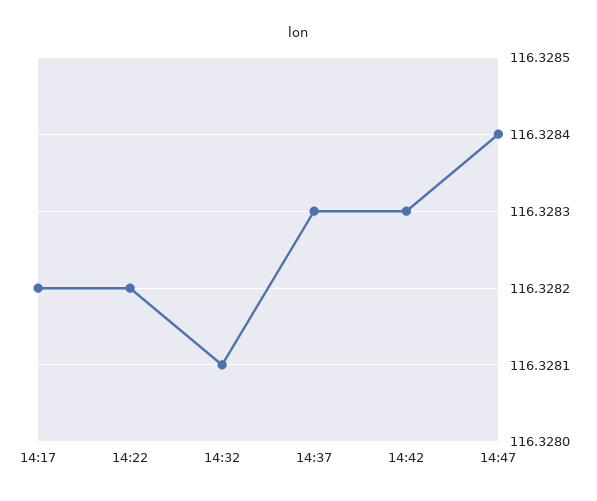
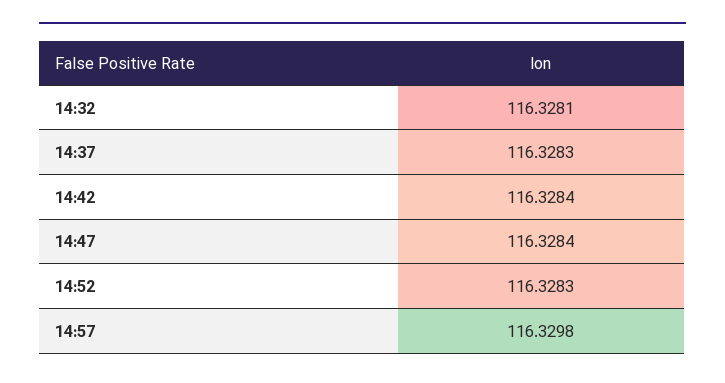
14:17: 116.3282 -> none
14:22: 116.3282 -> none
14:42: 116.3283 -> 116.3284
14:52: none -> 116.3283
14:57: none -> 116.3298

